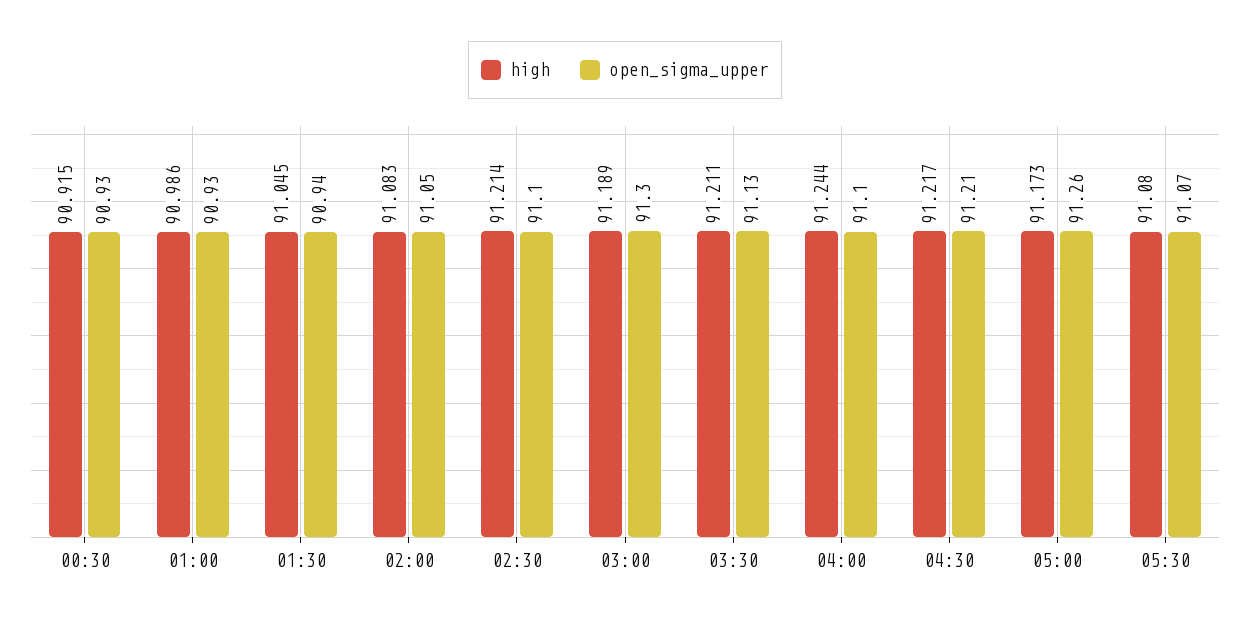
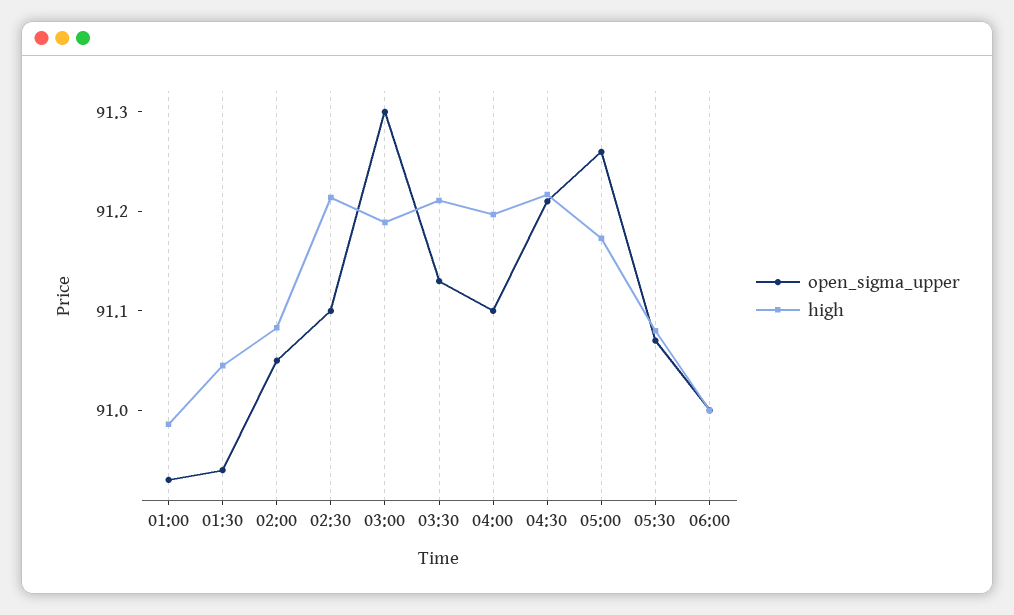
high, 00:30: 90.915 -> none
open_sigma_upper, 00:30: 90.93 -> none
high, 04:00: 91.244 -> 91.2
open_sigma_upper, 06:00: none -> 91
high, 06:00: none -> 91

